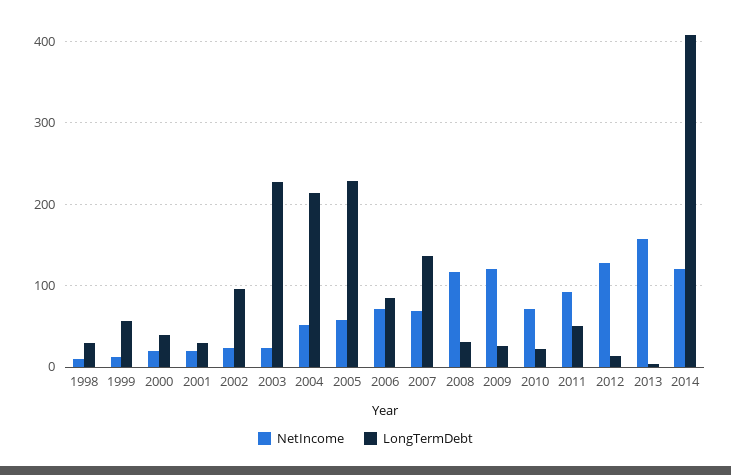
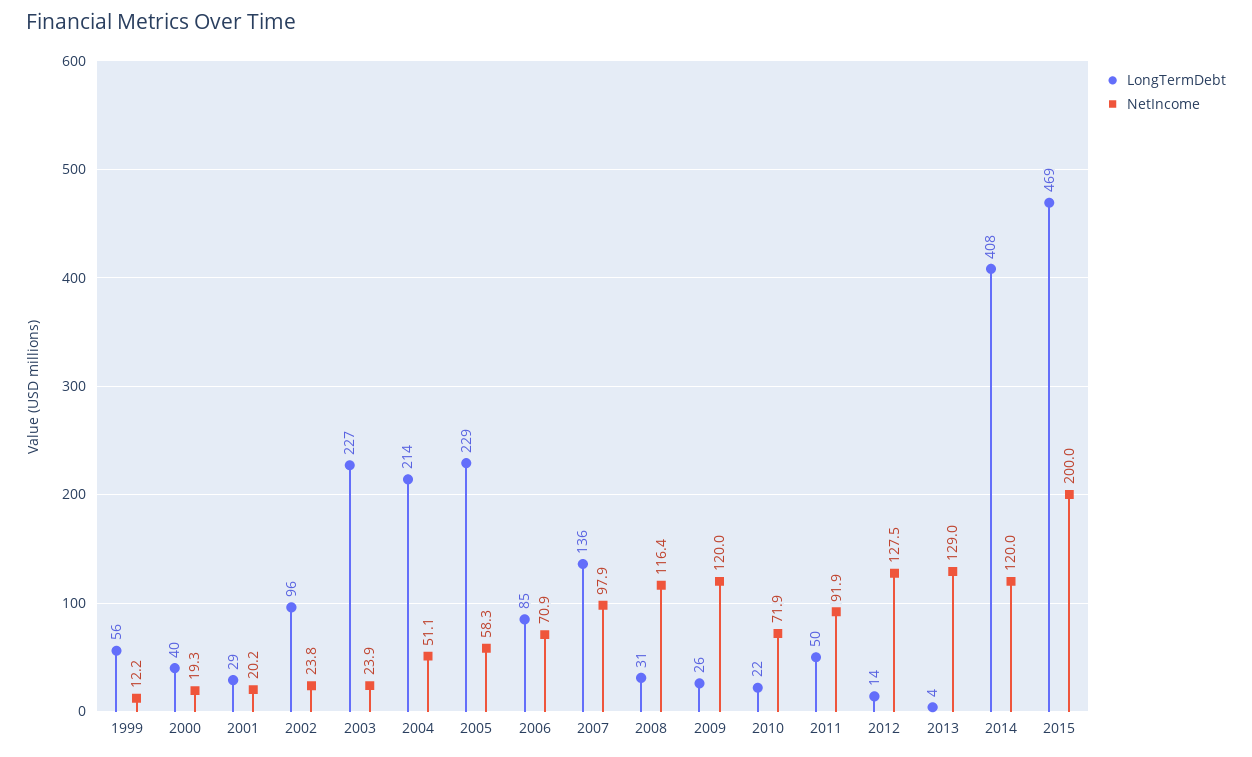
NetIncome, 1998: 10 -> none
LongTermDebt, 1998: 30 -> none
NetIncome, 2007: 70 -> 97.9
NetIncome, 2013: 160 -> 129
LongTermDebt, 2015: none -> 469
NetIncome, 2015: none -> 200

